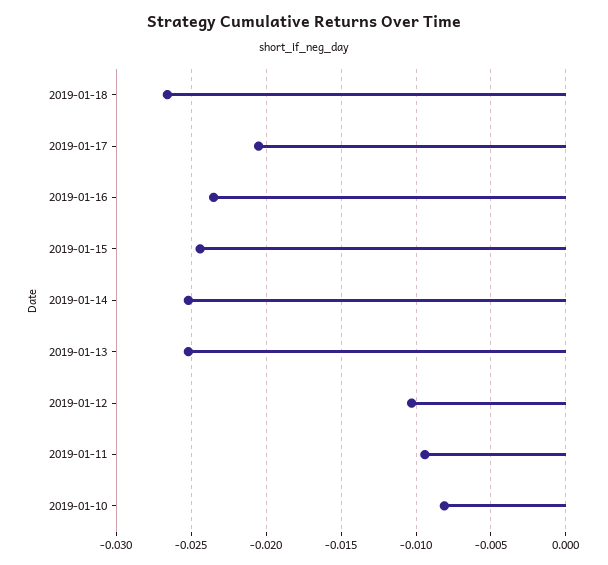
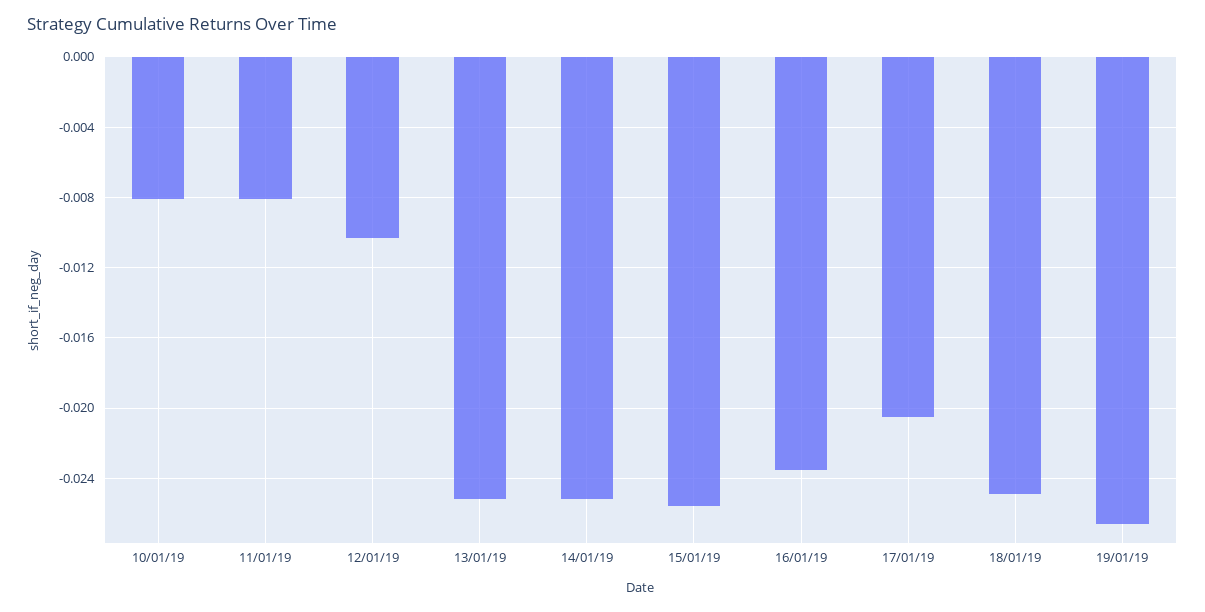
2019-01-18: -0.0265 -> -0.025
2019-01-15: -0.0245 -> -0.0255
2019-01-11: -0.0095 -> -0.008
19/01/19: none -> -0.0265

